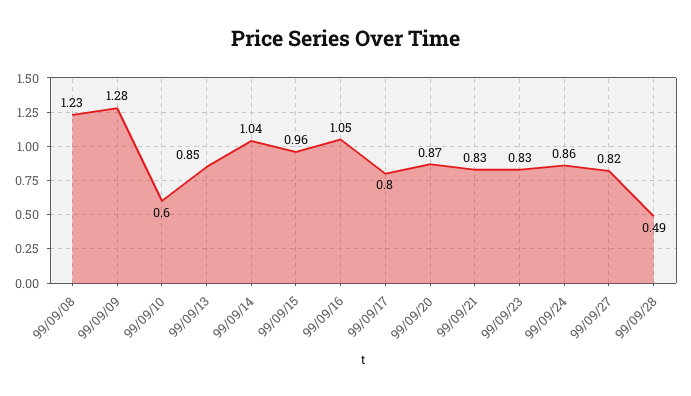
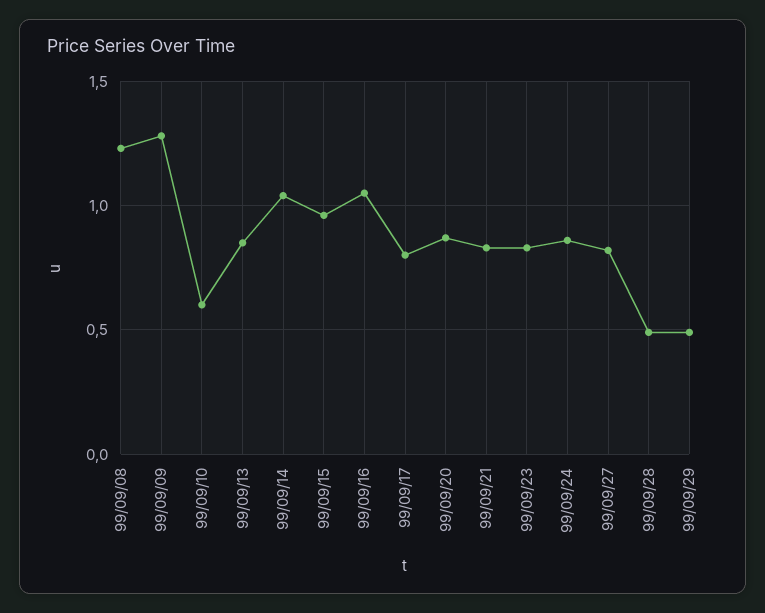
99/09/29: none -> 0.5

